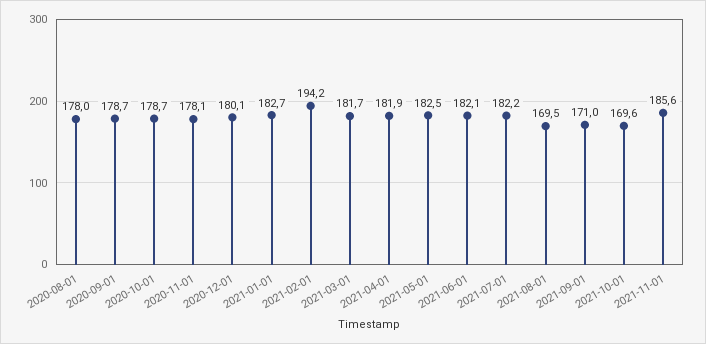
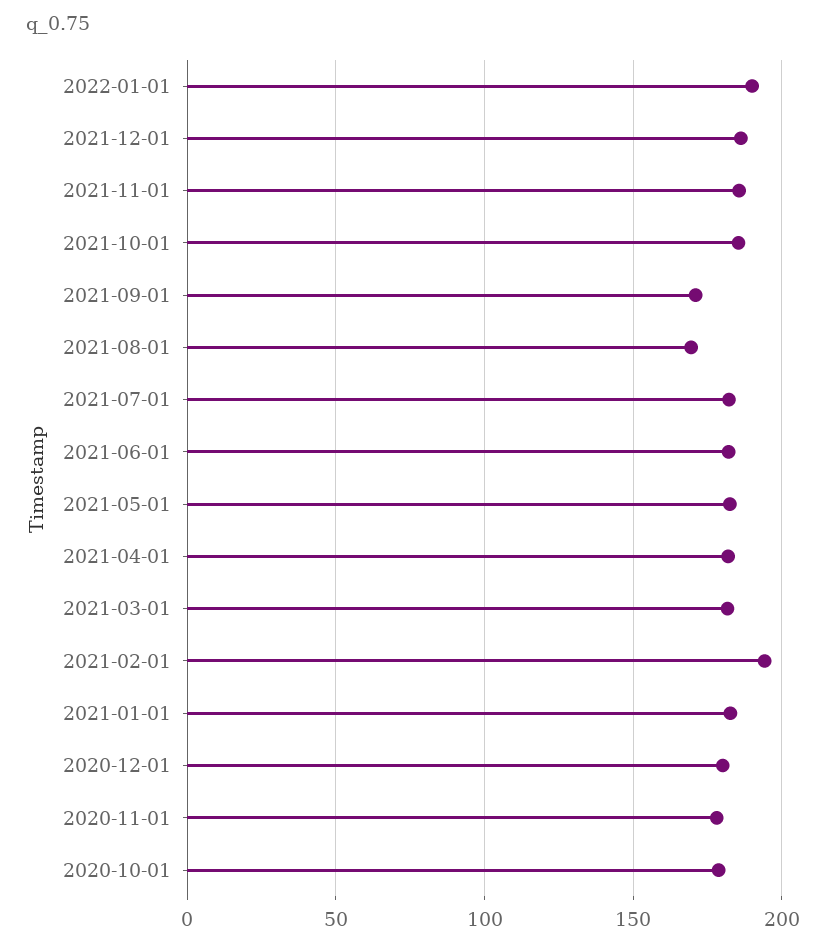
2020-08-01: 178 -> none
2020-09-01: 178.7 -> none
2021-10-01: 169.6 -> 185
2022-01-01: none -> 190
2021-12-01: none -> 185

